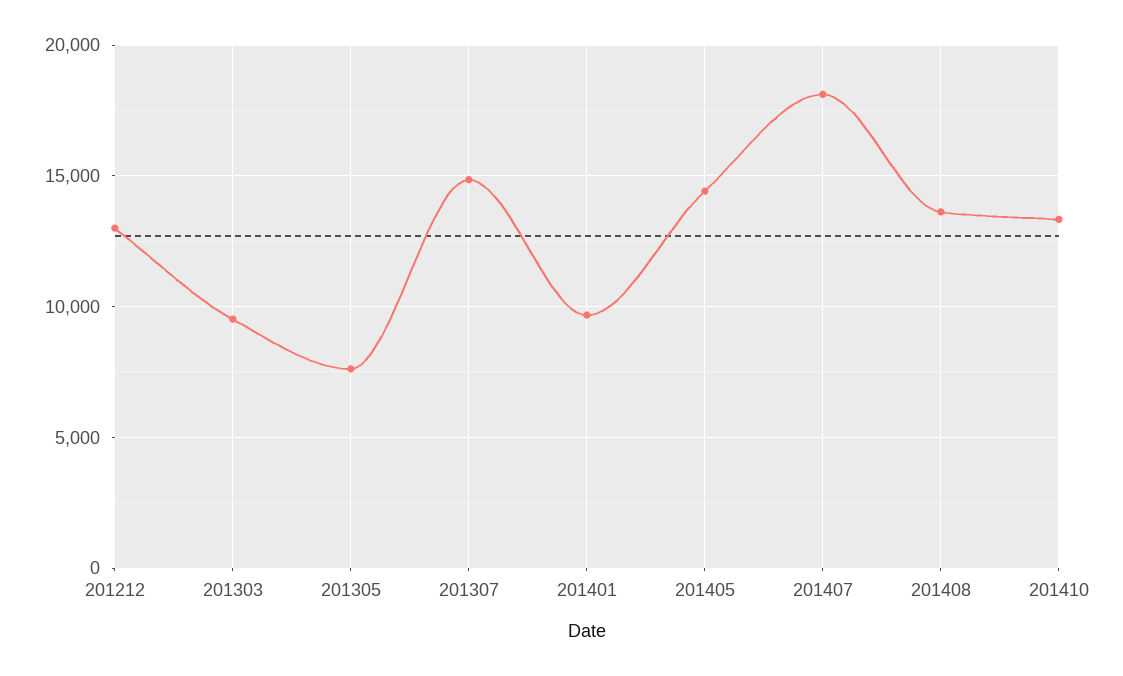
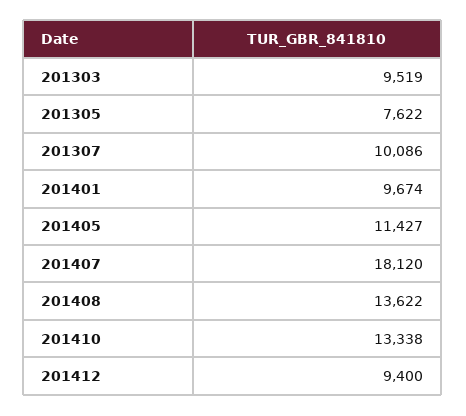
201212: 13000 -> none
201307: 15000 -> 10086
201405: 14500 -> 11427
201412: none -> 9400

